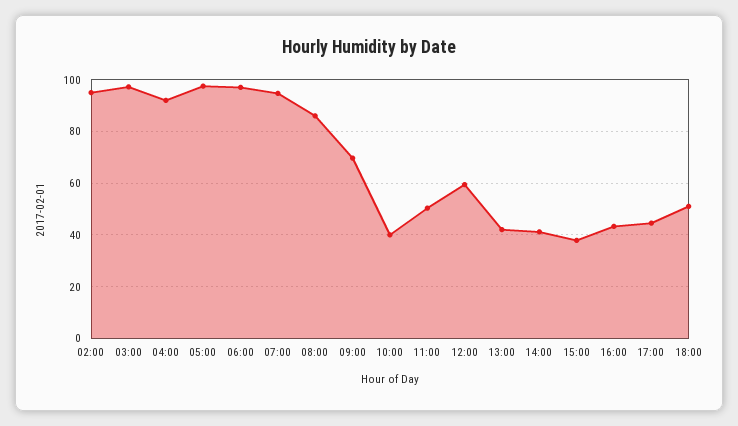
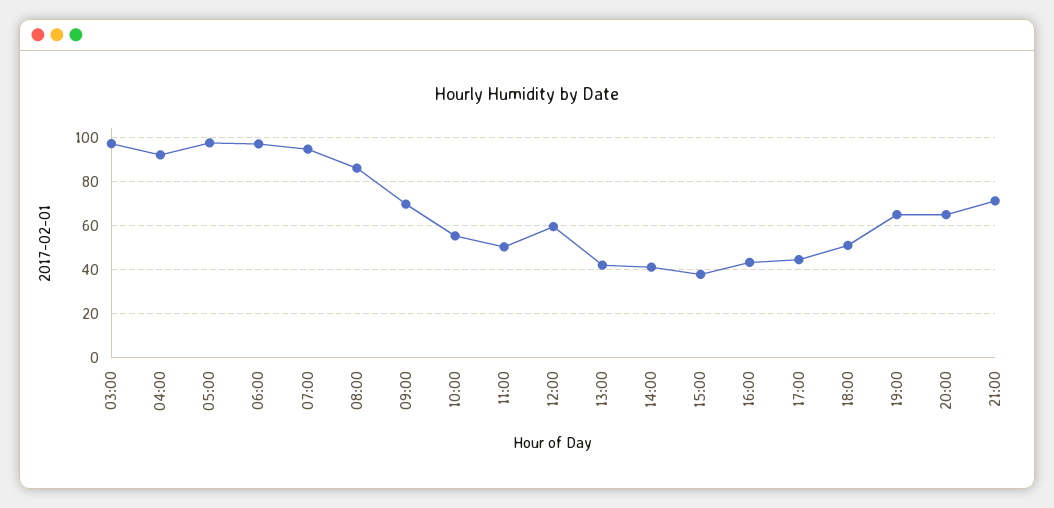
02:00: 95 -> none
10:00: 40 -> 55
19:00: none -> 65
20:00: none -> 65
21:00: none -> 70

